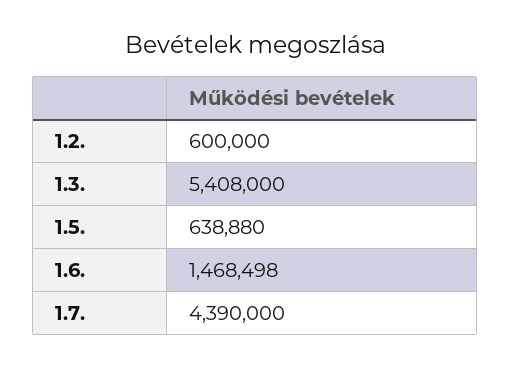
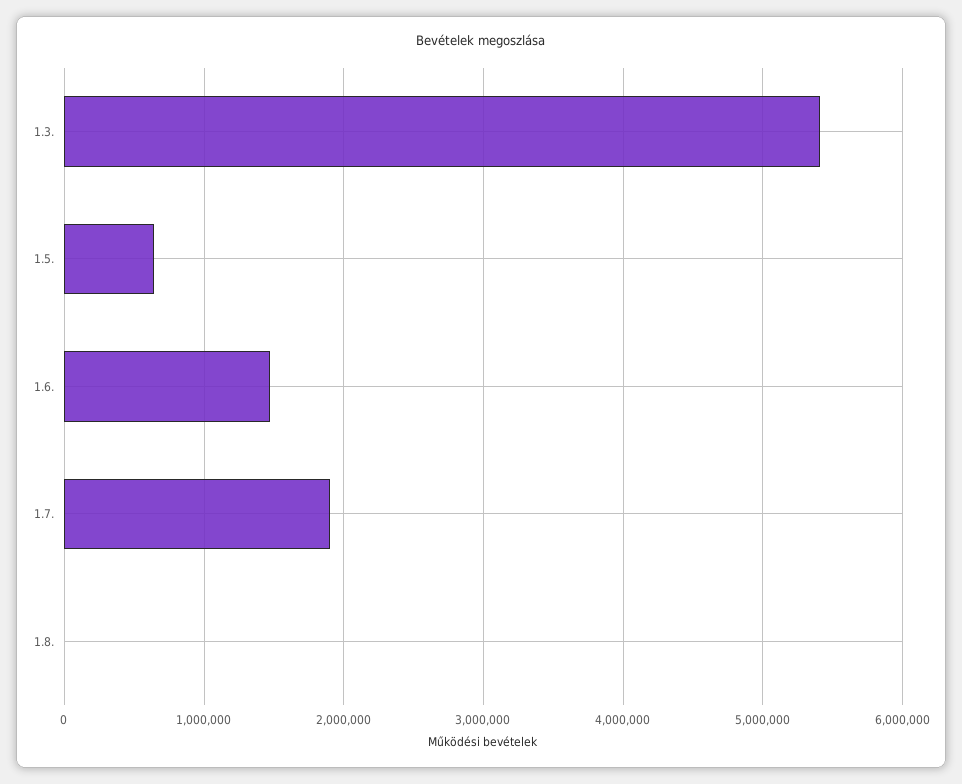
1.2.: 600000 -> none
1.7.: 4390000 -> 1900000
1.8.: none -> 0

